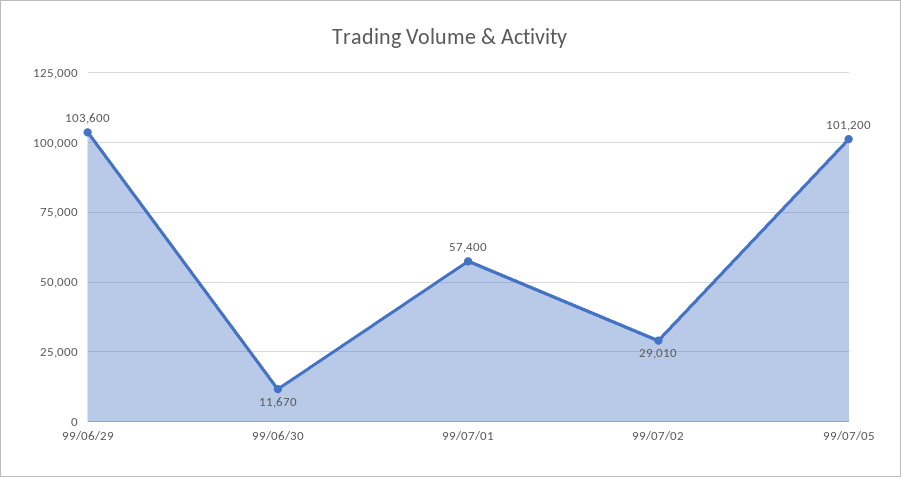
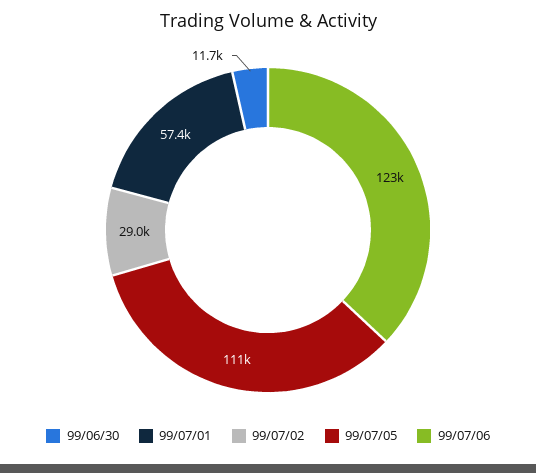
99/06/29: 103600 -> none
99/07/05: 101200 -> 111000
99/07/06: none -> 123000

